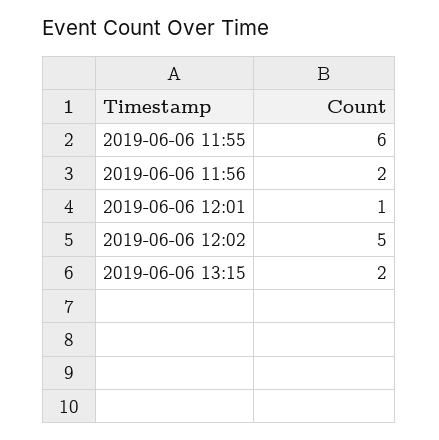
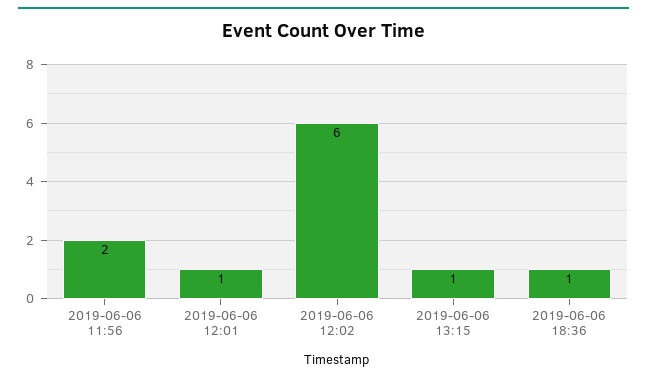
2019-06-06 11:55: 6 -> none
2019-06-06 12:02: 5 -> 6
2019-06-06 13:15: 2 -> 1
2019-06-06 18:36: none -> 1

